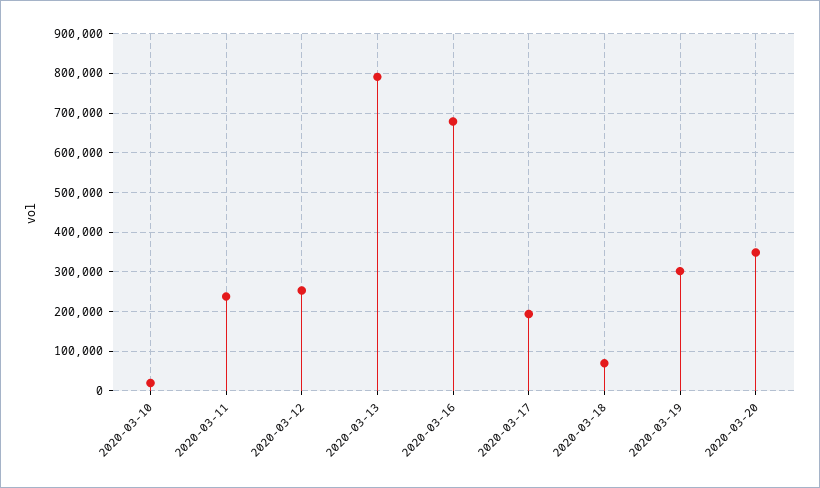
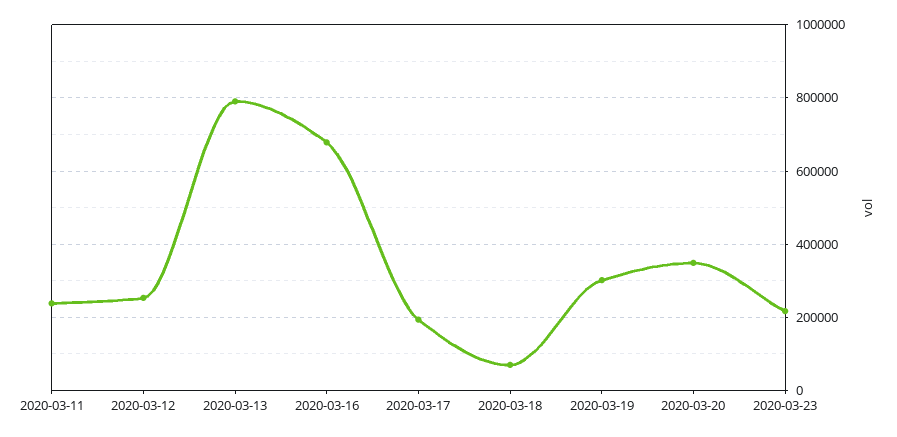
2020-03-10: 20000 -> none
2020-03-23: none -> 220000

